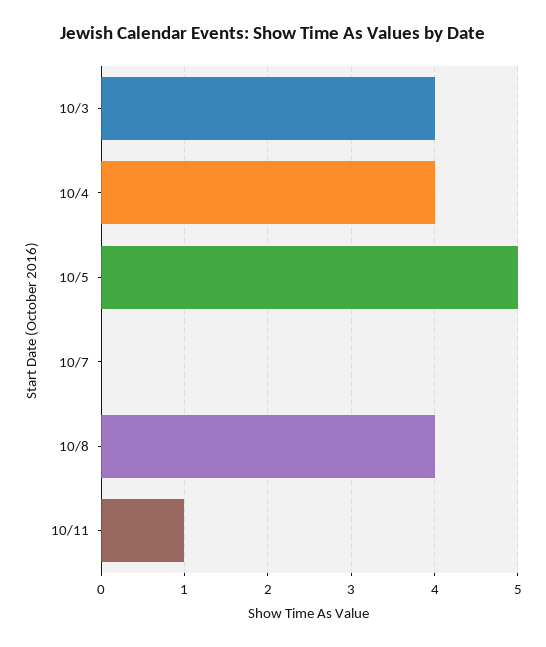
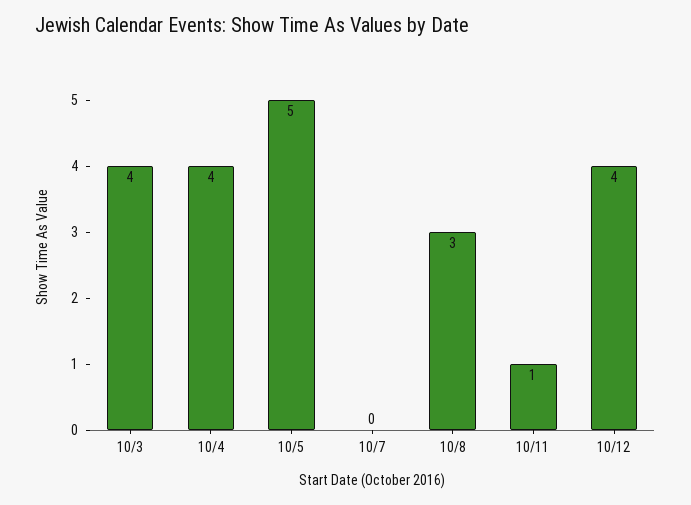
10/8: 4 -> 3
10/12: none -> 4

